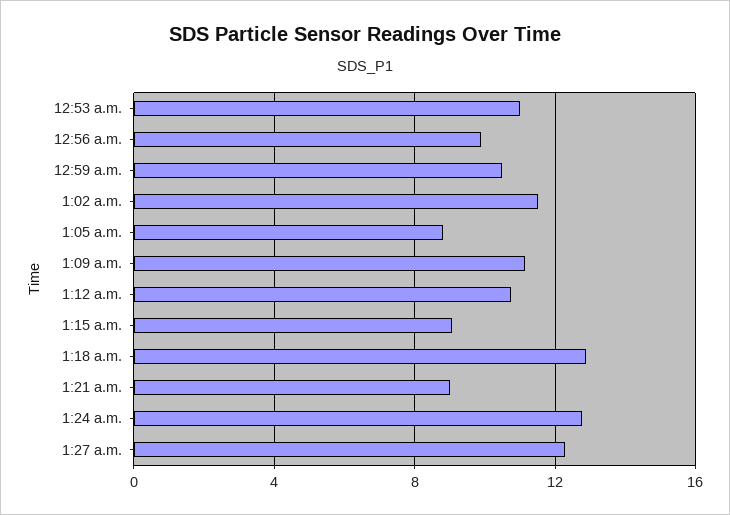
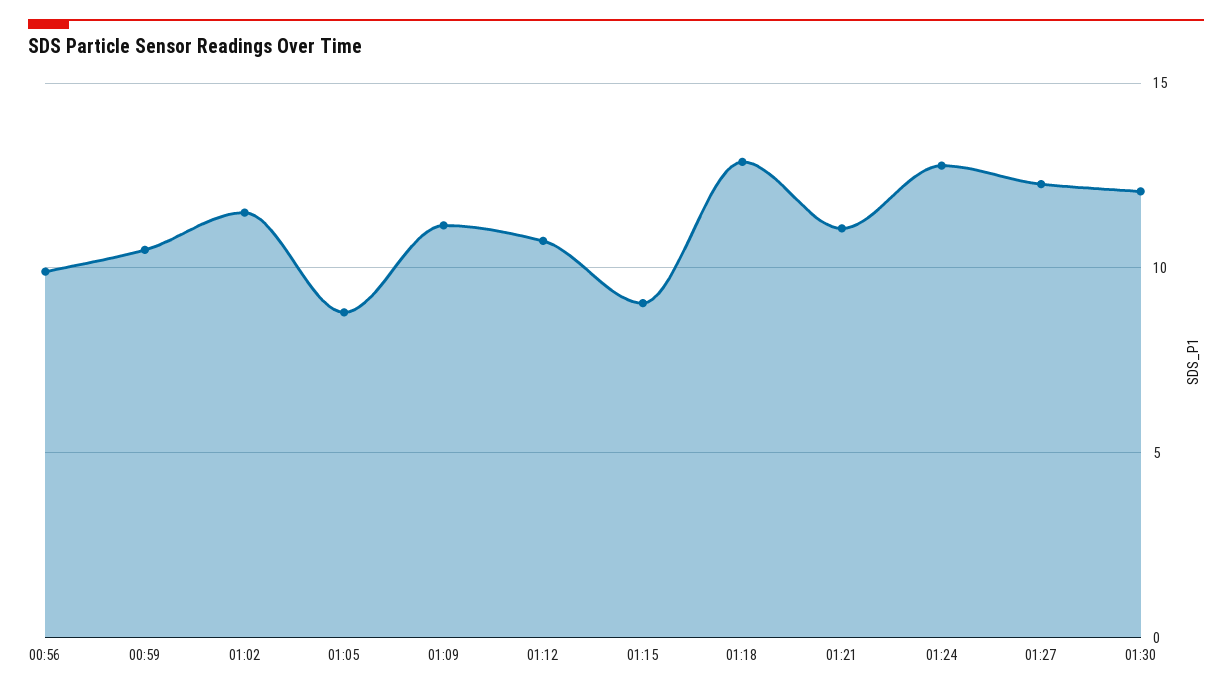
12:53 a.m.: 11 -> none
1:21 a.m.: 9 -> 11
01:30: none -> 12

